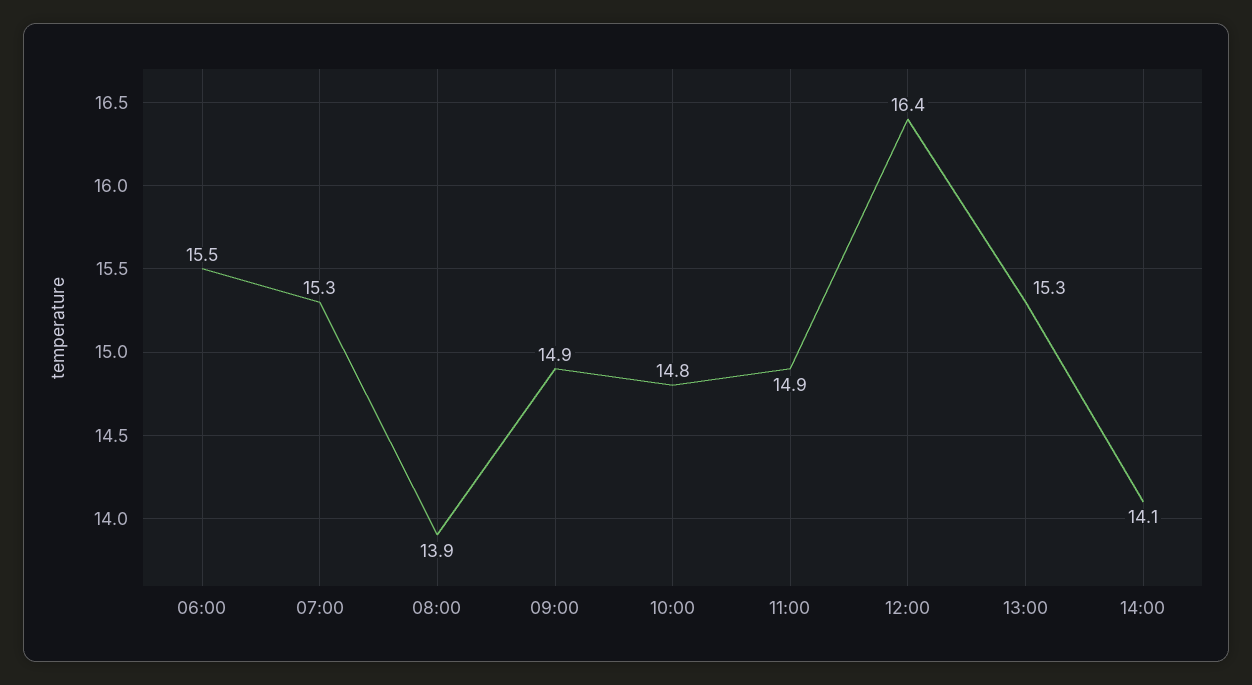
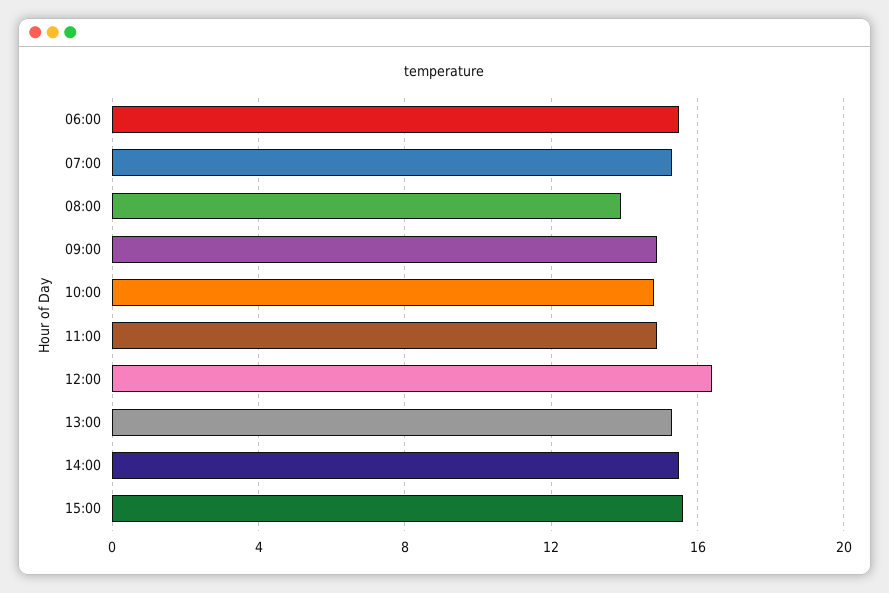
14:00: 14.1 -> 15.5
15:00: none -> 15.5

